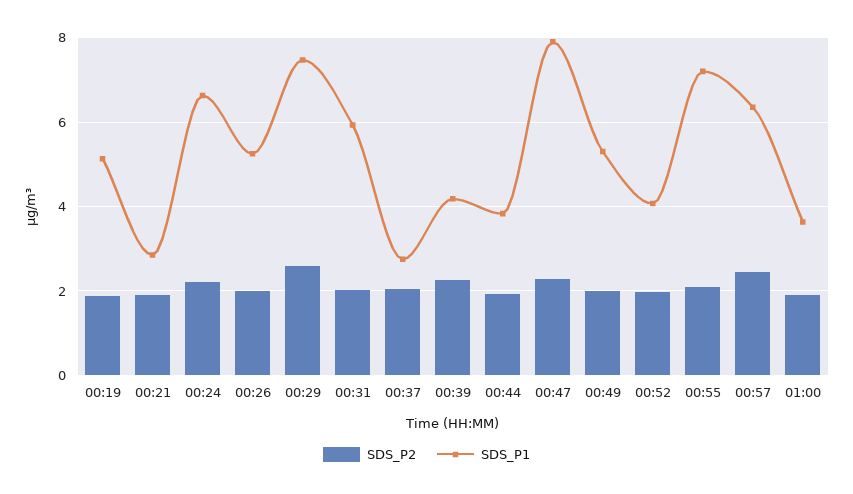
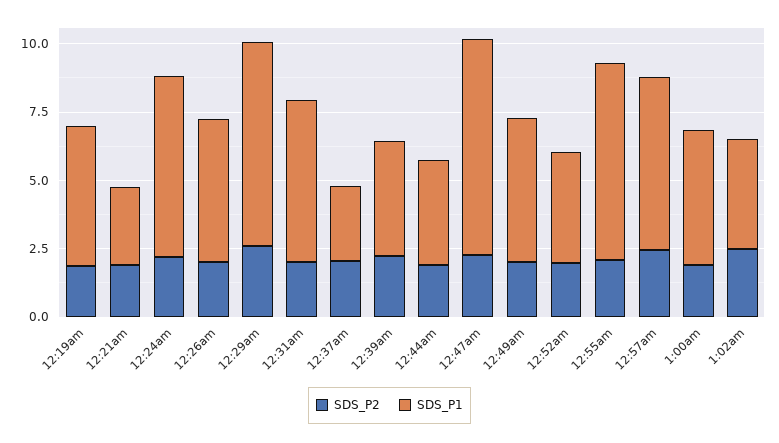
SDS_P1, 01:00: 3.6 -> 5
SDS_P2, 1:02am: none -> 2.5
SDS_P1, 1:02am: none -> 4

